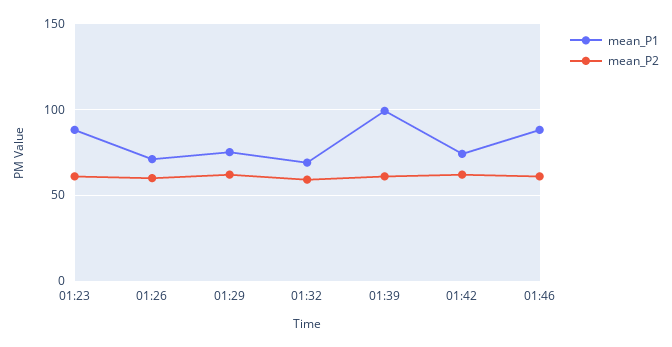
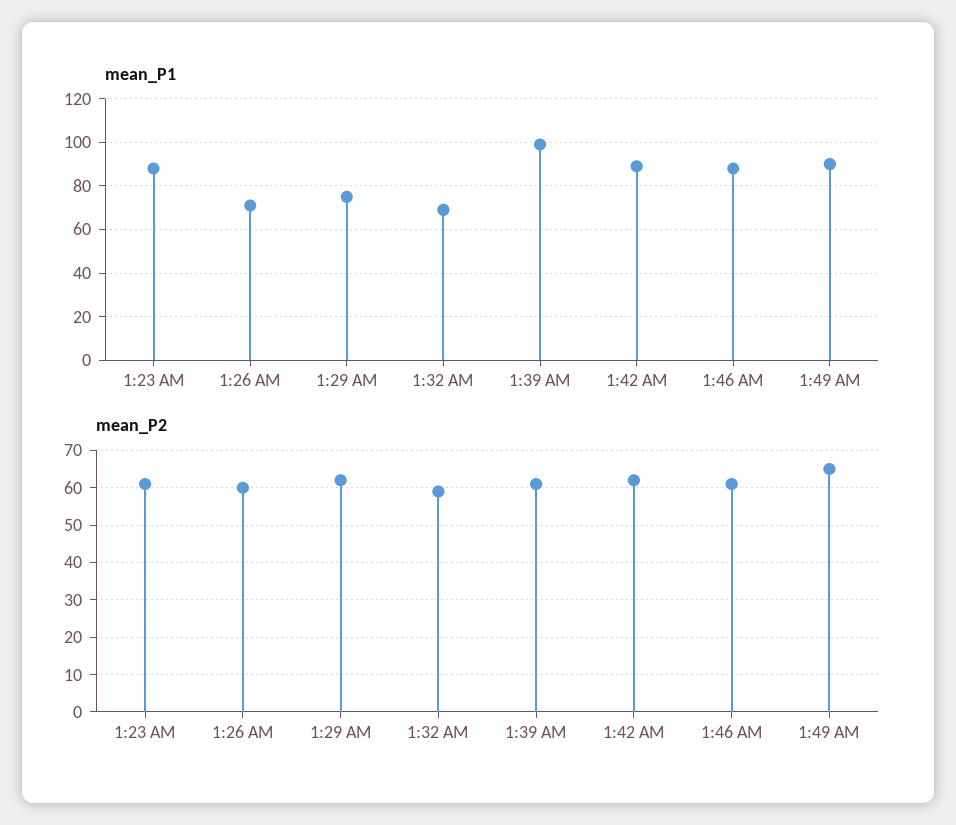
mean_P1, 01:42: 75 -> 90
mean_P1, 1:49 AM: none -> 90
mean_P2, 1:49 AM: none -> 65

